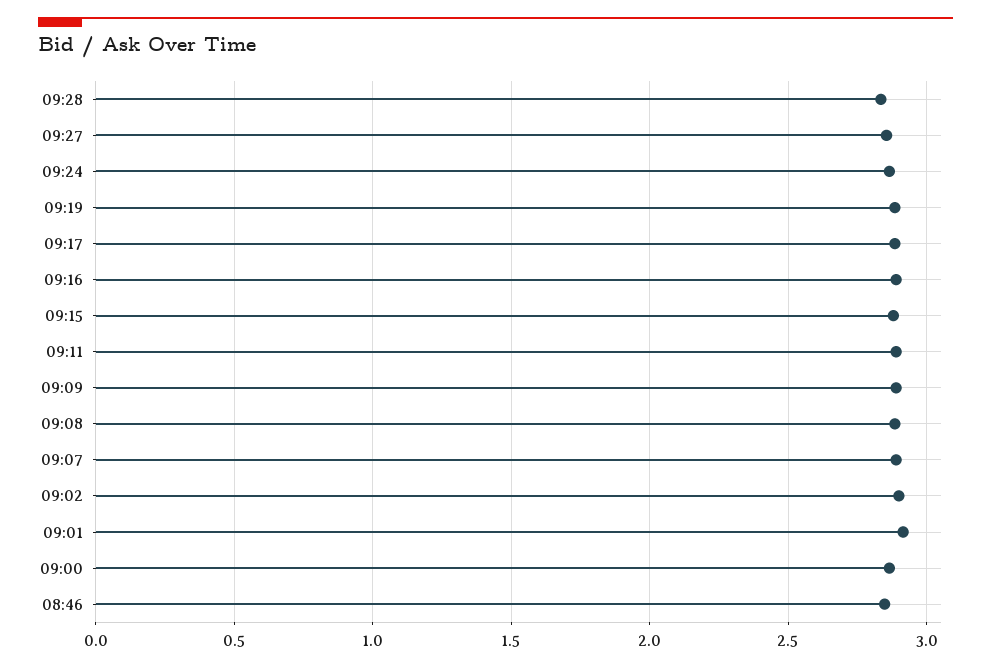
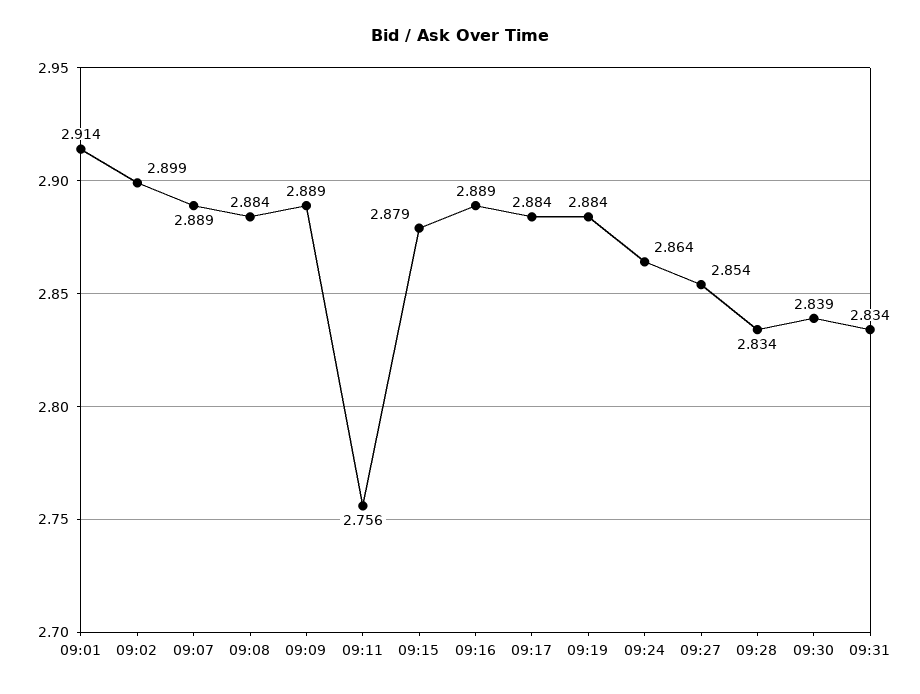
09:11: 2.9 -> 2.756
09:00: 2.85 -> none
08:46: 2.85 -> none
09:30: none -> 2.839
09:31: none -> 2.834

